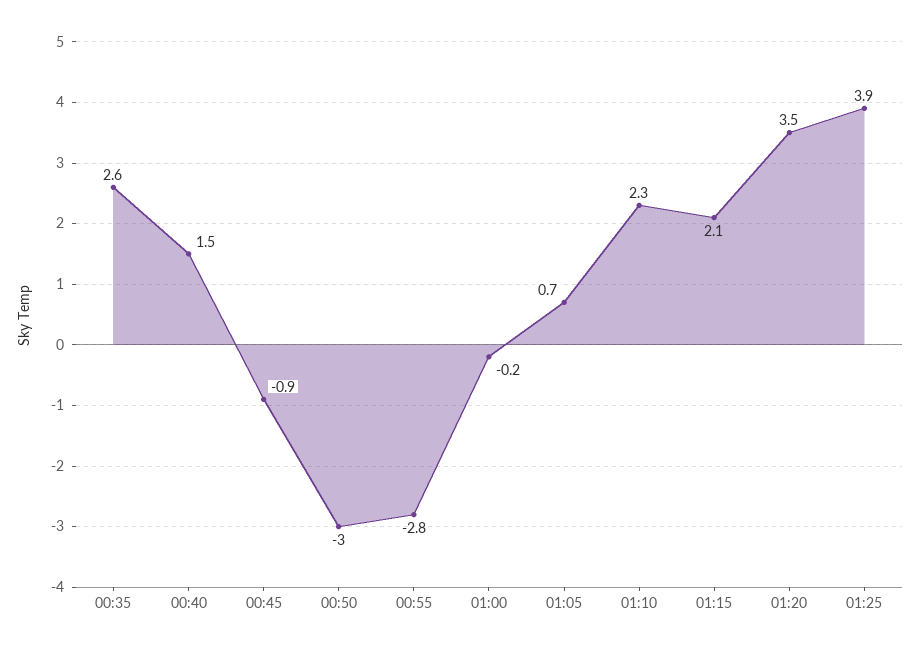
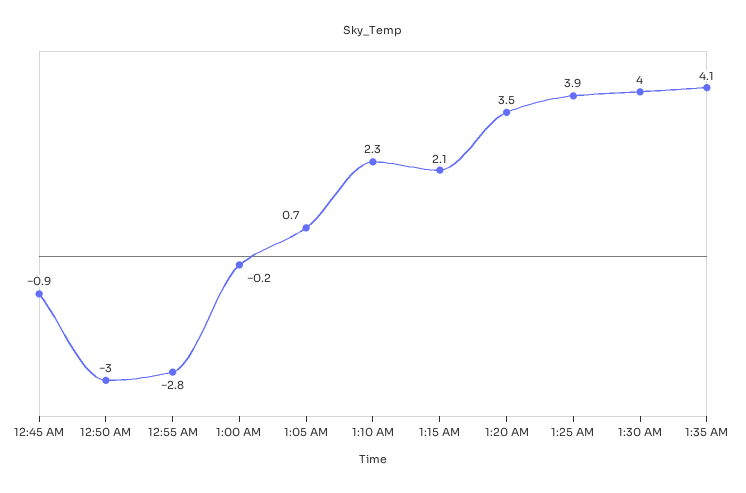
00:35: 2.6 -> none
00:40: 1.5 -> none
1:30 AM: none -> 4
1:35 AM: none -> 4.1

